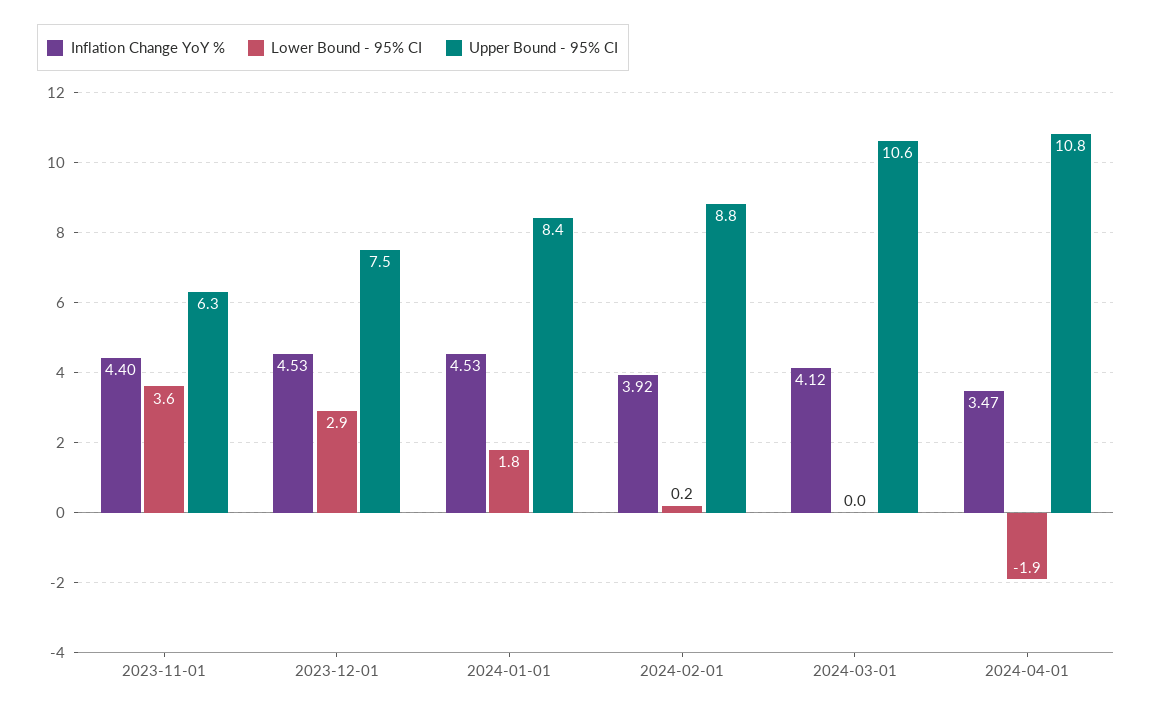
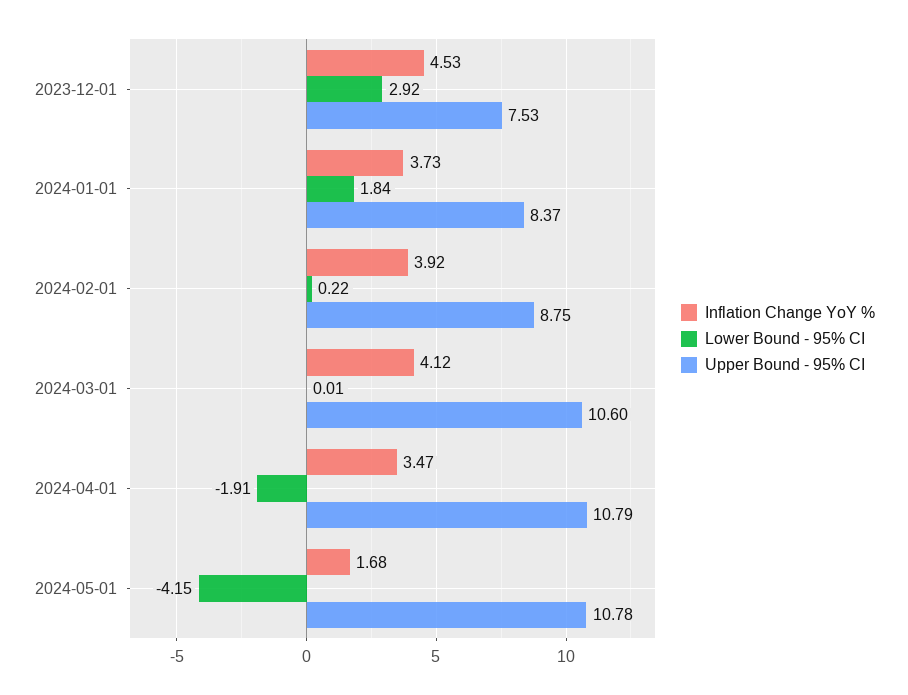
Inflation Change YoY %, 2023-11-01: 4.4 -> none
Lower Bound - 95% CI, 2023-11-01: 3.6 -> none
Upper Bound - 95% CI, 2023-11-01: 6.3 -> none
Inflation Change YoY %, 2024-01-01: 4.53 -> 3.73
Inflation Change YoY %, 2024-05-01: none -> 1.68
Lower Bound - 95% CI, 2024-05-01: none -> -4.15
Upper Bound - 95% CI, 2024-05-01: none -> 10.78

